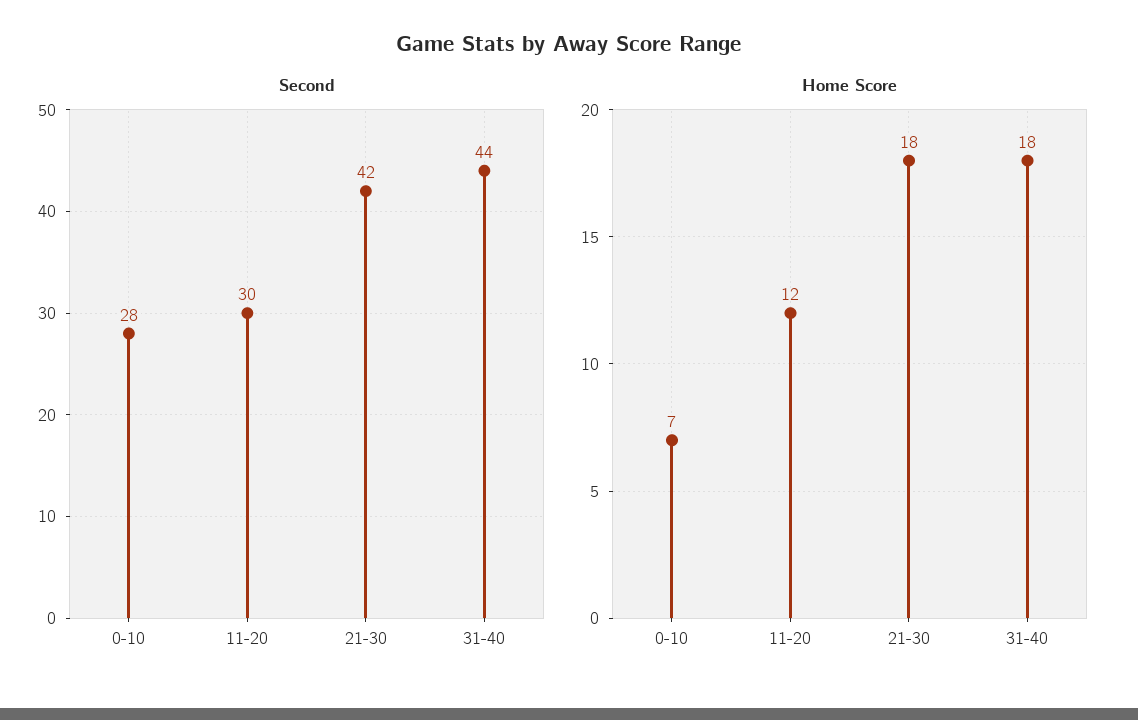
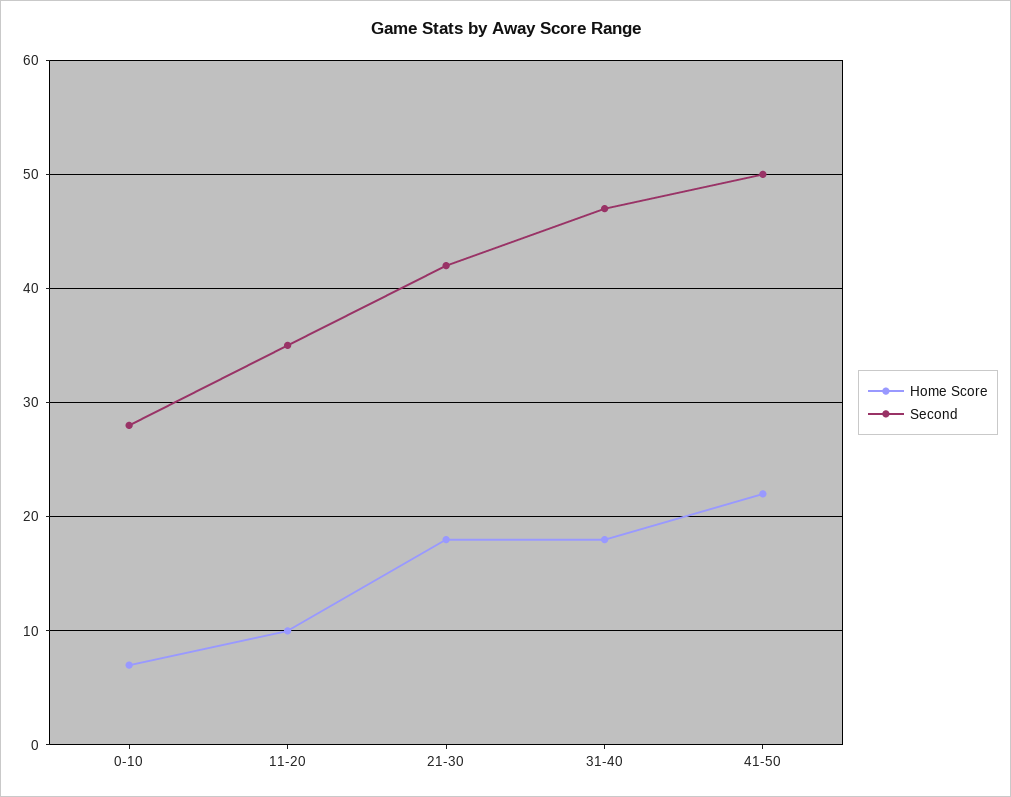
Second, 11-20: 30 -> 35
Second, 31-40: 44 -> 47
Home Score, 11-20: 12 -> 10
Home Score, 41-50: none -> 22
Second, 41-50: none -> 50

